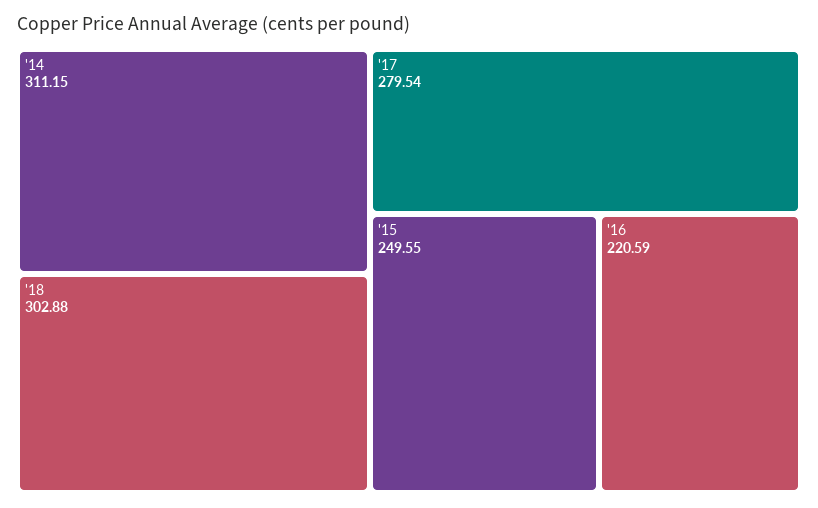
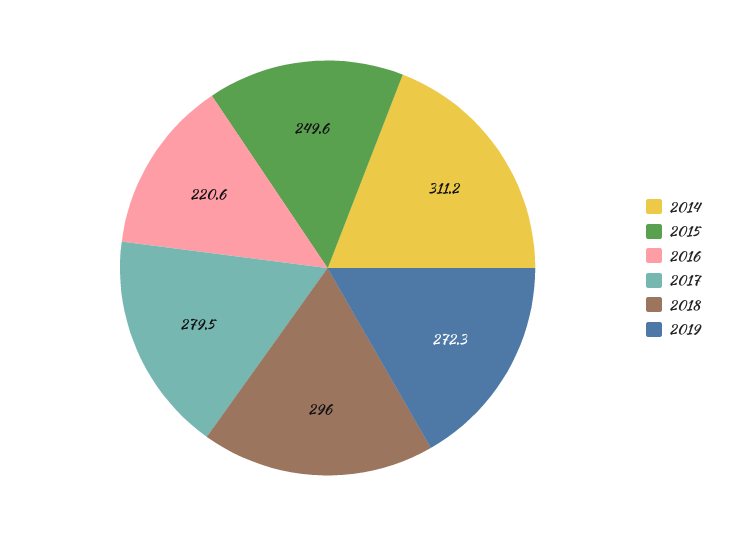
'18: 302.88 -> 296
2019: none -> 272.3

